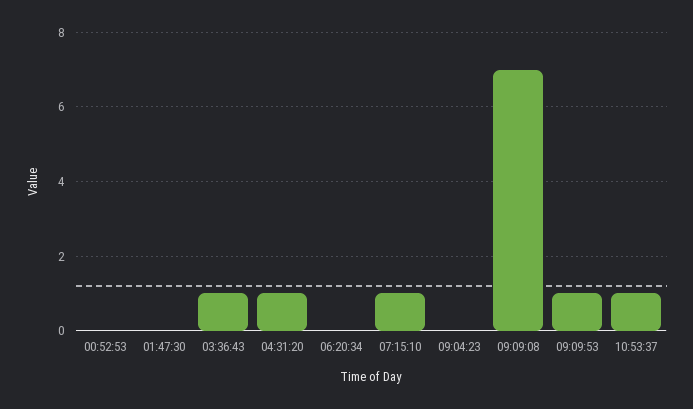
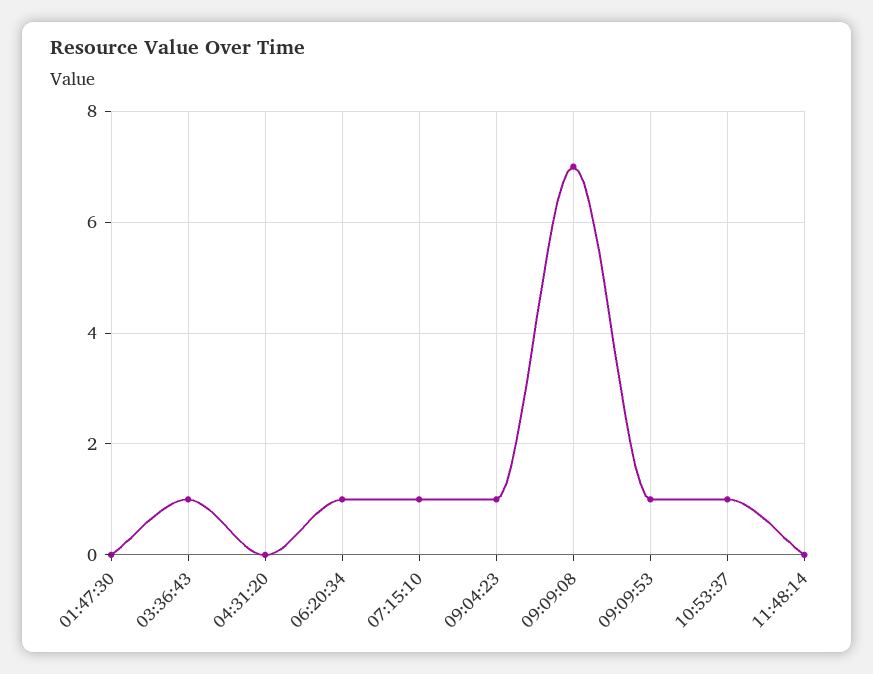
00:52:53: 0 -> none
04:31:20: 1 -> 0
06:20:34: 0 -> 1
09:04:23: 0 -> 1
11:48:14: none -> 0

